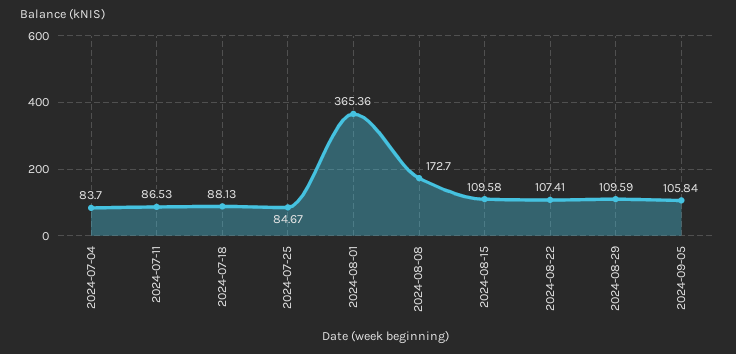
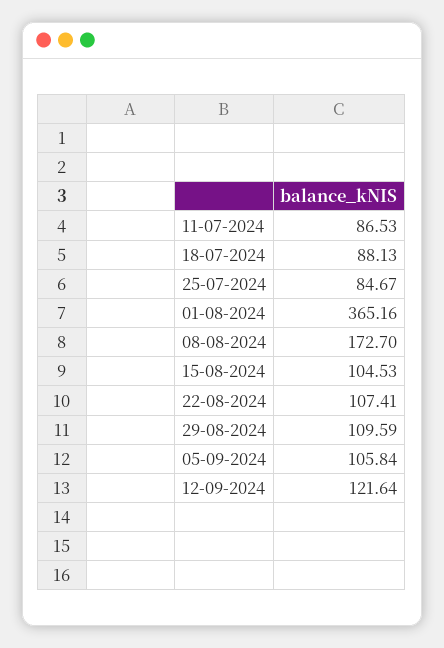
2024-07-04: 83.7 -> none
2024-08-01: 365.36 -> 365.16
2024-08-15: 109.58 -> 104.53
12-09-2024: none -> 121.64

